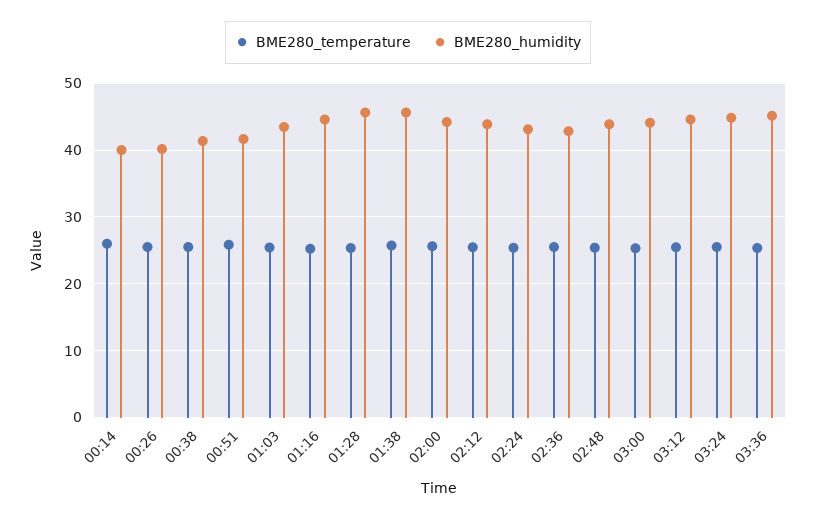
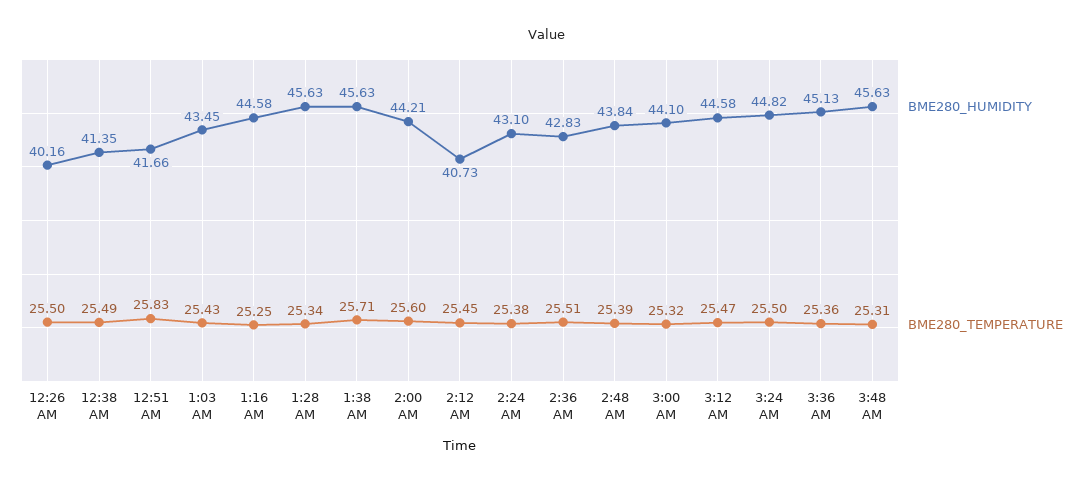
BME280_temperature, 00:14: 26 -> none
BME280_humidity, 00:14: 40 -> none
BME280_humidity, 02:12: 44 -> 40.73
BME280_humidity, 3:48 AM: none -> 45.63
BME280_temperature, 3:48 AM: none -> 25.31

